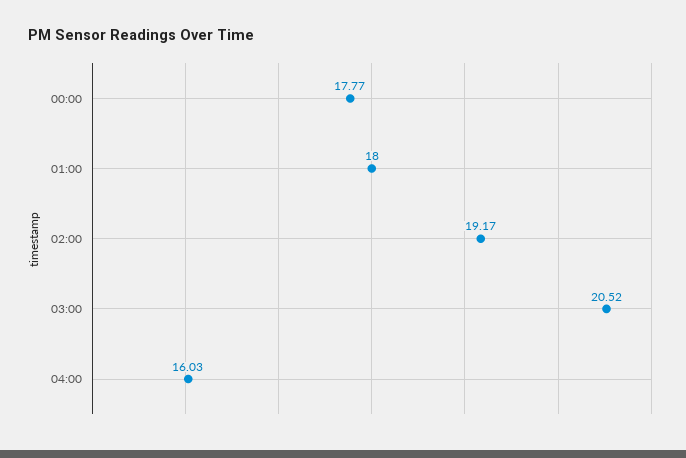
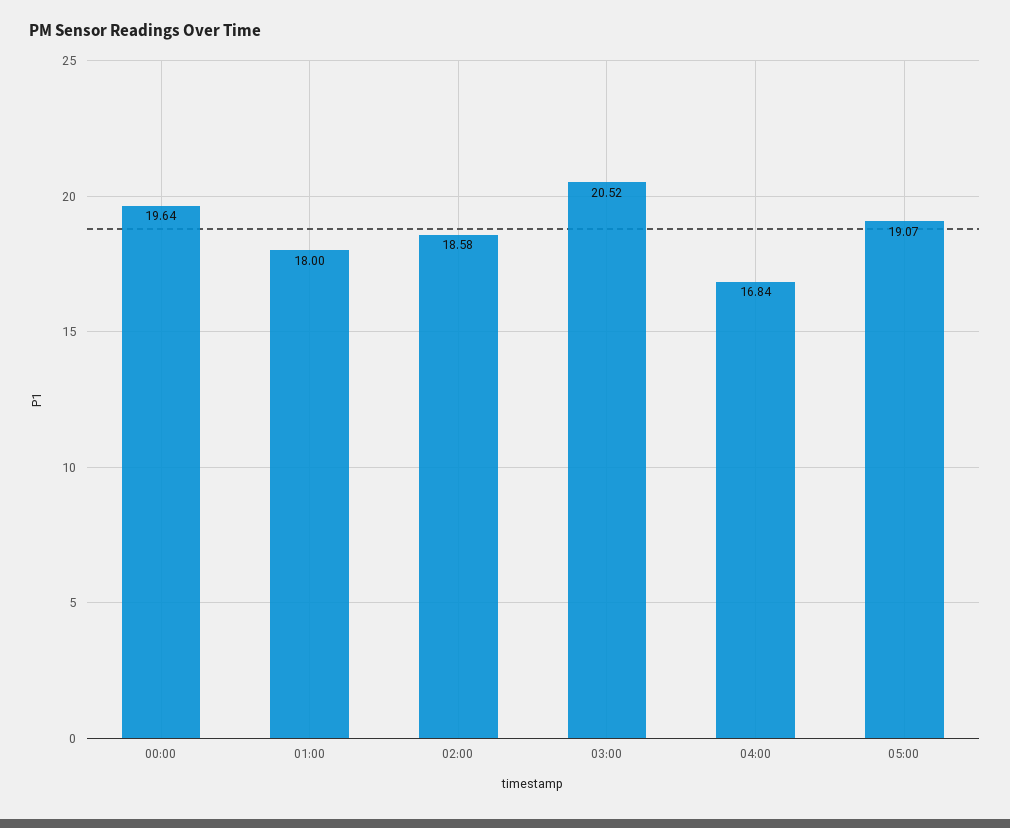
00:00: 17.77 -> 19.64
02:00: 19.17 -> 18.58
04:00: 16.03 -> 16.84
05:00: none -> 19.07

